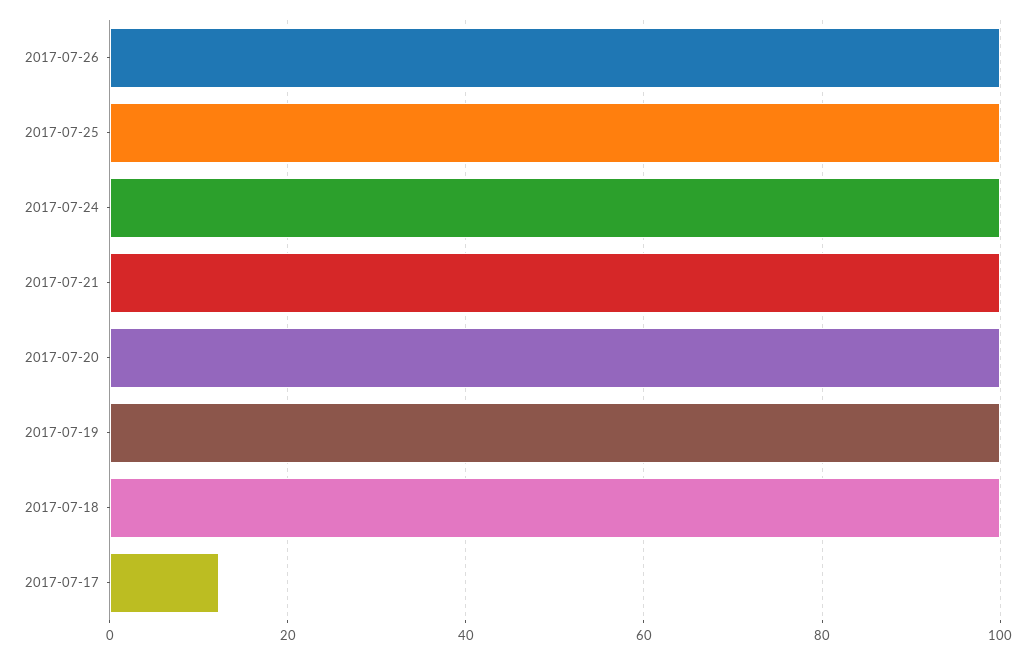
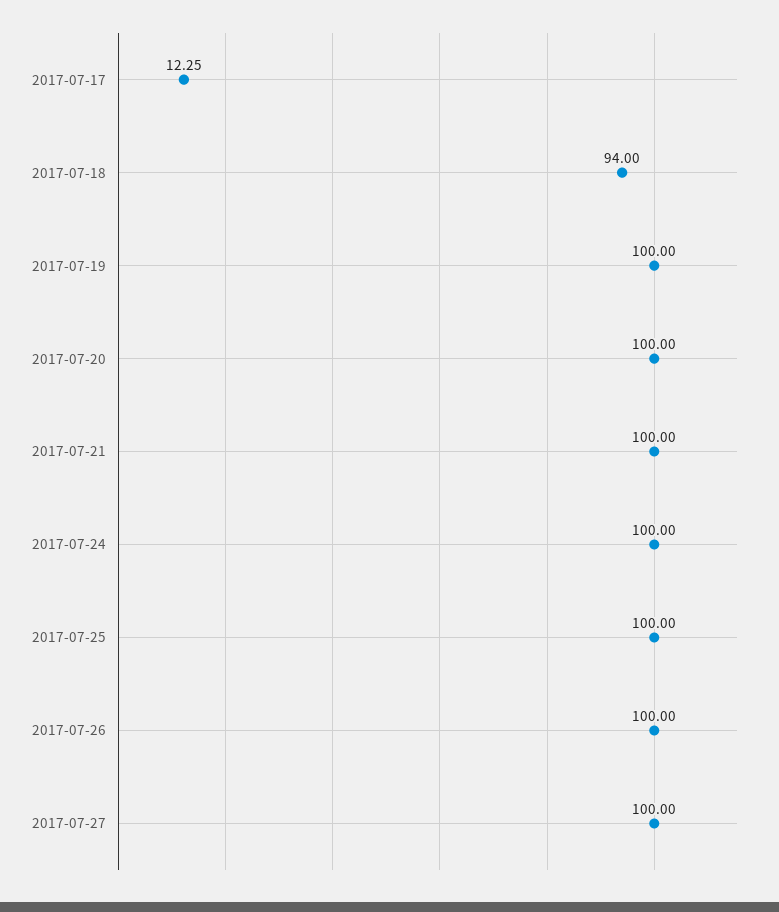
2017-07-18: 100 -> 94
2017-07-27: none -> 100

